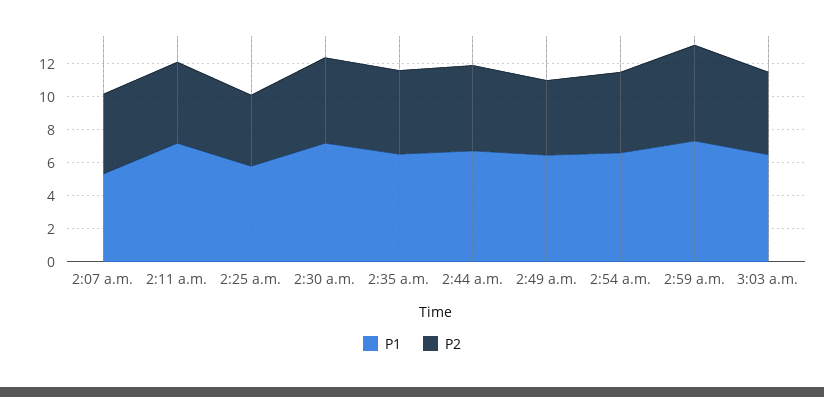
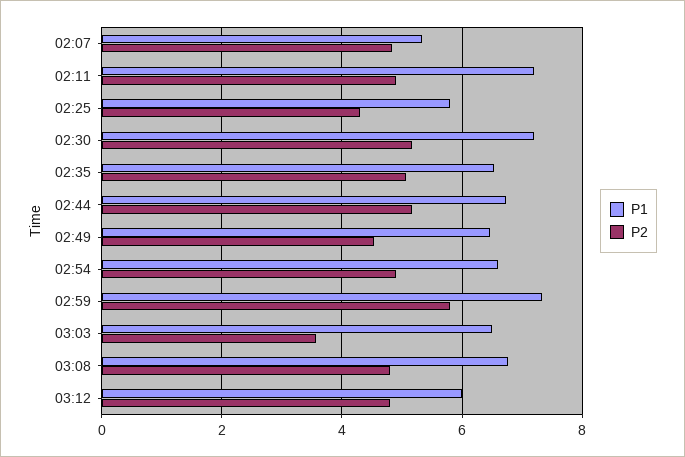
P2, 3:03 a.m.: 5 -> 3.6
P1, 03:08: none -> 6.8
P2, 03:08: none -> 4.8
P1, 03:12: none -> 6
P2, 03:12: none -> 4.8

